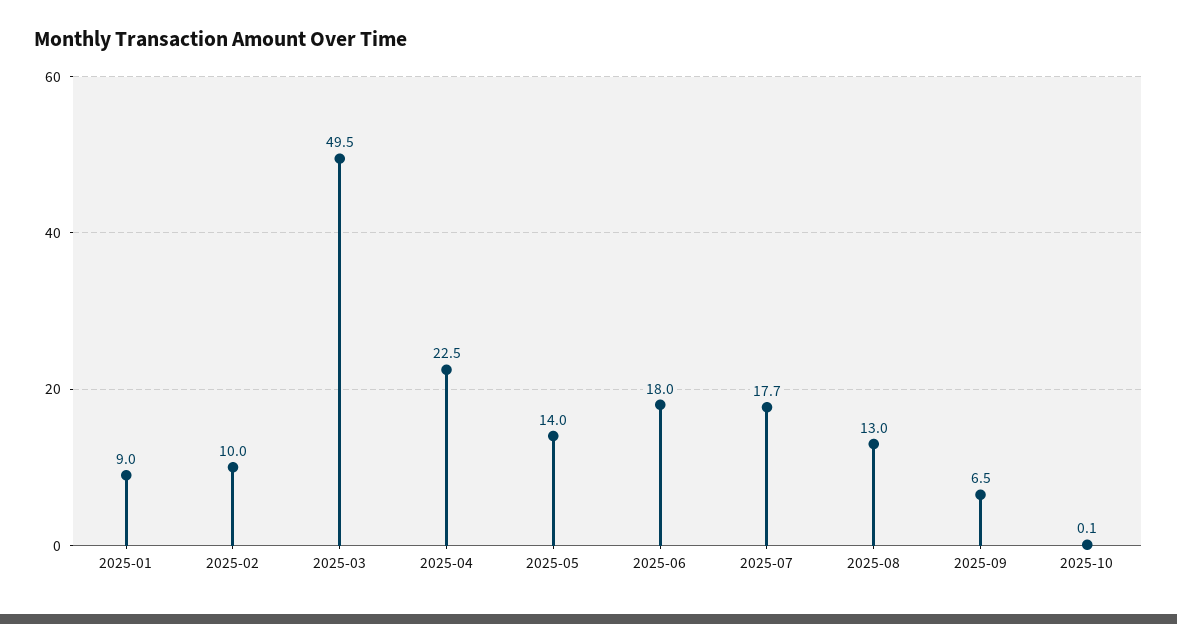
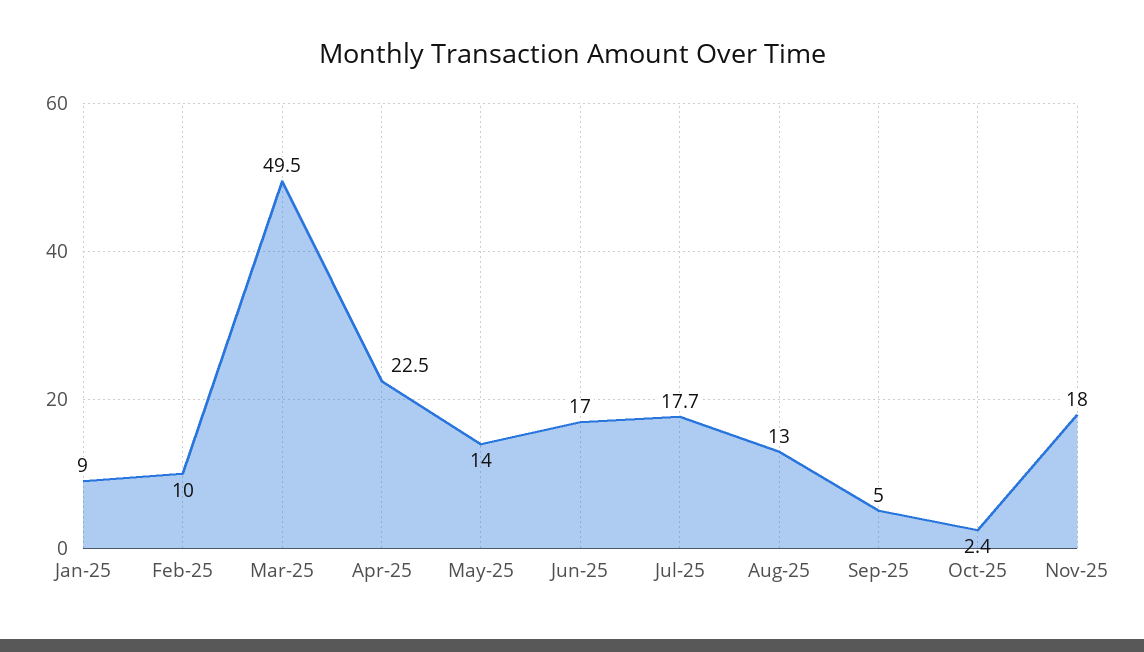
2025-06: 18 -> 17
2025-09: 6.5 -> 5
2025-10: 0.1 -> 2.4
Nov-25: none -> 18

